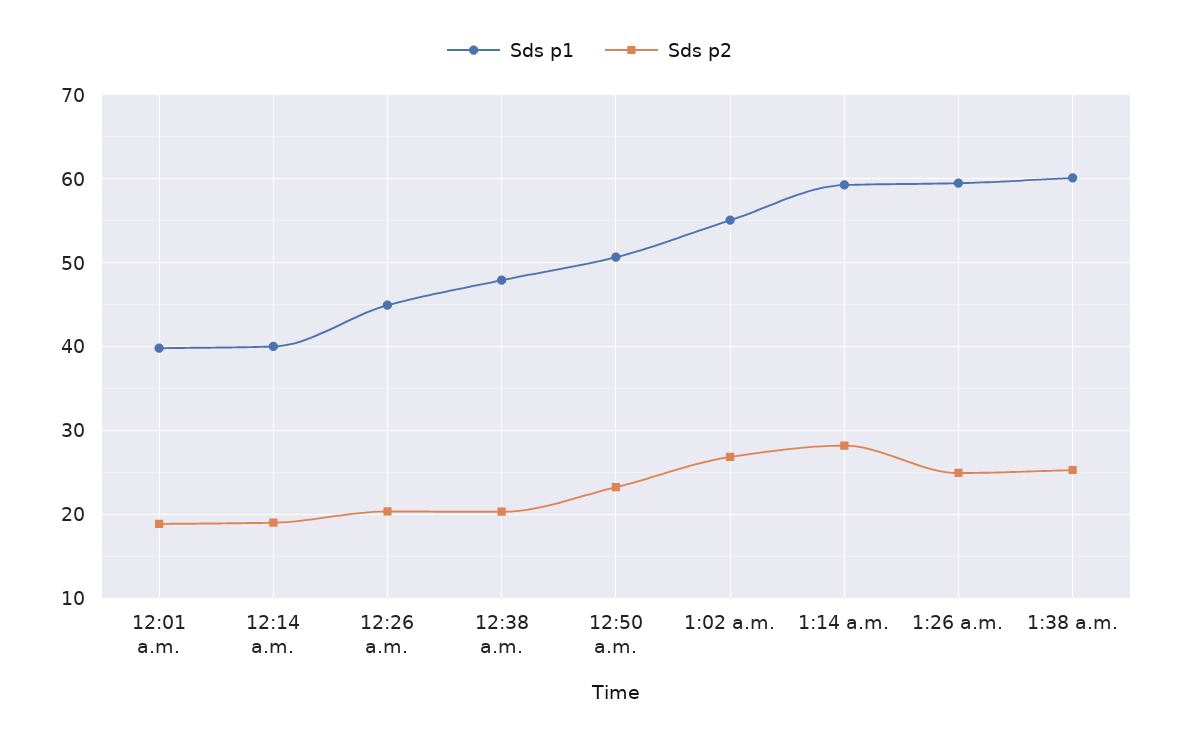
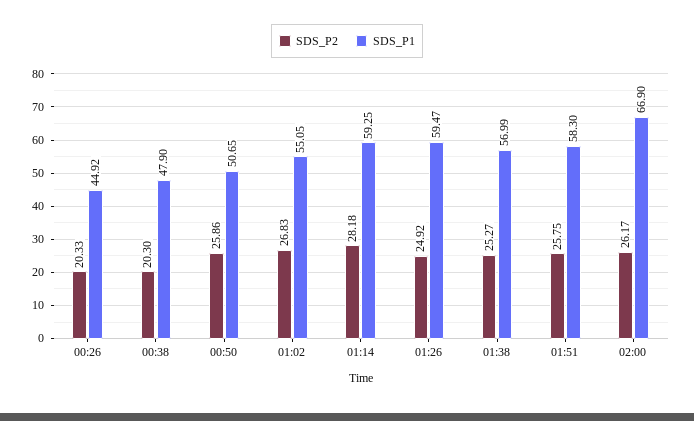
Sds p1, 12:01 a.m.: 40 -> none
Sds p2, 12:01 a.m.: 19 -> none
Sds p1, 12:14 a.m.: 40 -> none
Sds p2, 12:14 a.m.: 19 -> none
Sds p2, 12:50 a.m.: 23 -> 25.86
Sds p1, 1:38 a.m.: 60 -> 56.99
Sds p2, 01:51: none -> 25.75
Sds p1, 01:51: none -> 58.3
Sds p2, 02:00: none -> 26.17
Sds p1, 02:00: none -> 66.9

